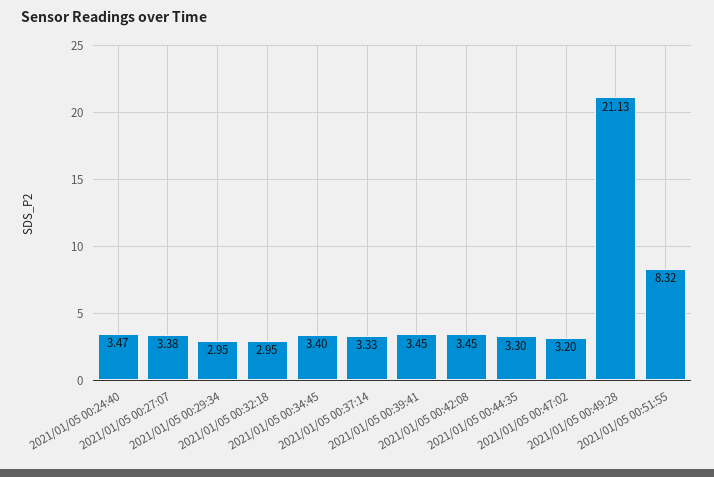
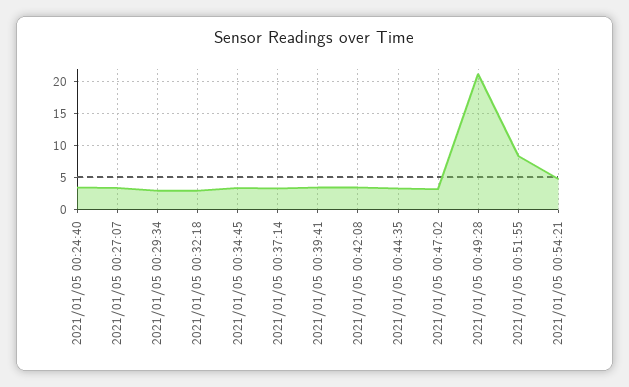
2021/01/05 00:54:21: none -> 5

